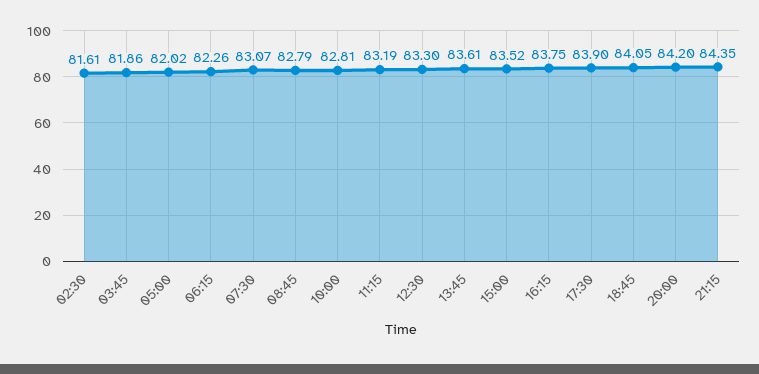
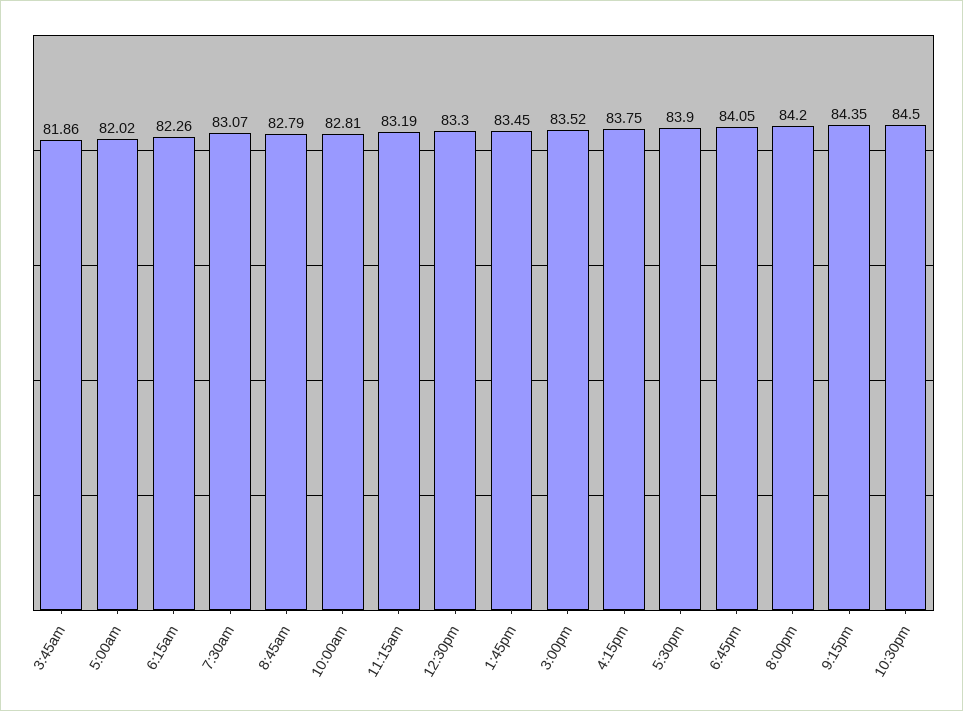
02:30: 81.61 -> none
13:45: 83.61 -> 83.45
10:30pm: none -> 84.5

